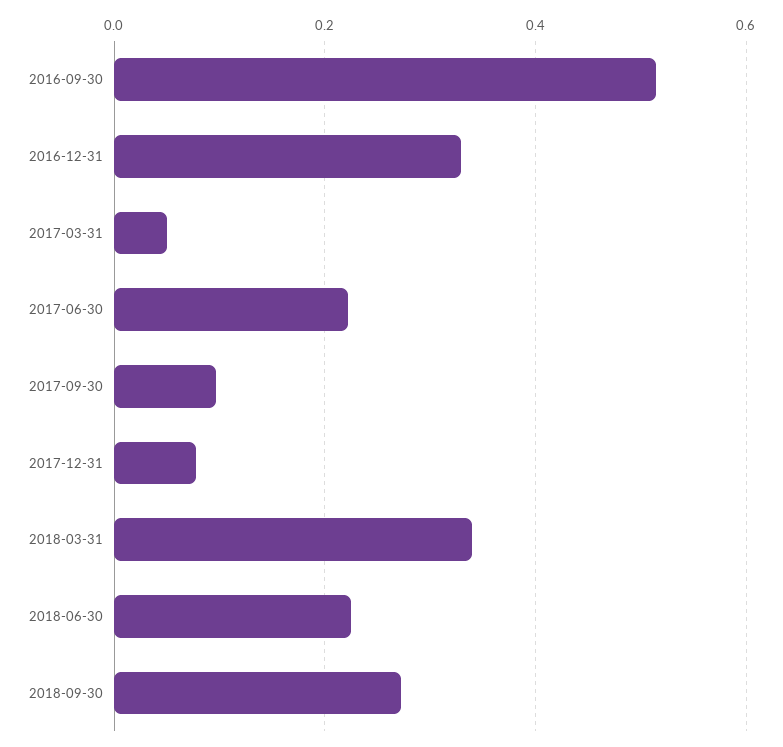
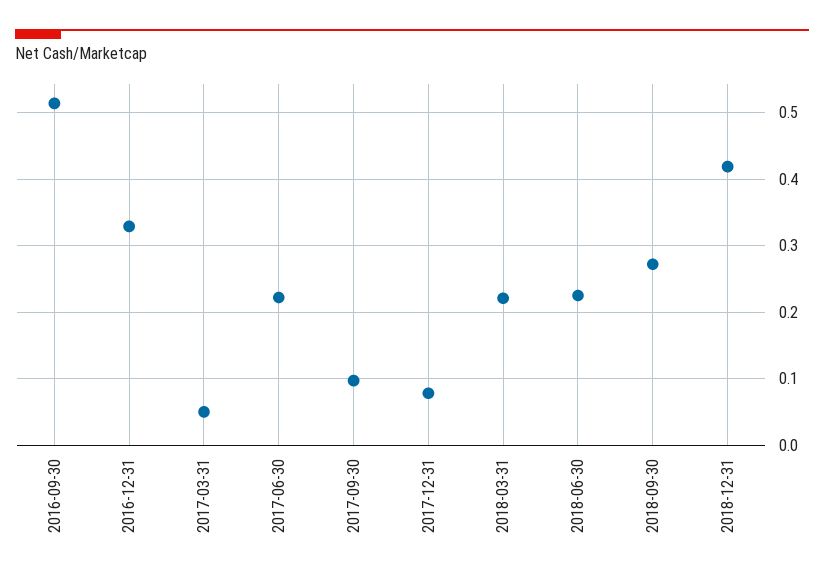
2018-03-31: 0.34 -> 0.22
2018-12-31: none -> 0.42

